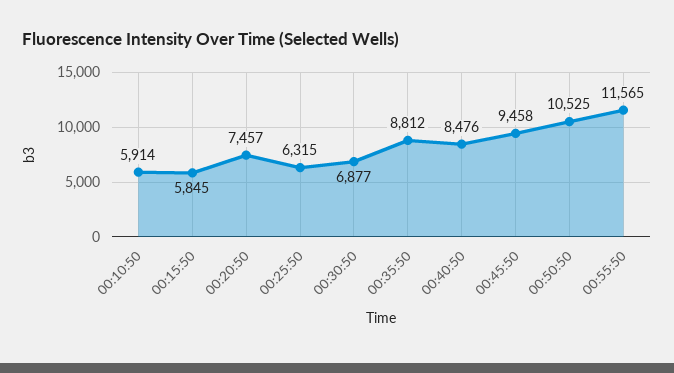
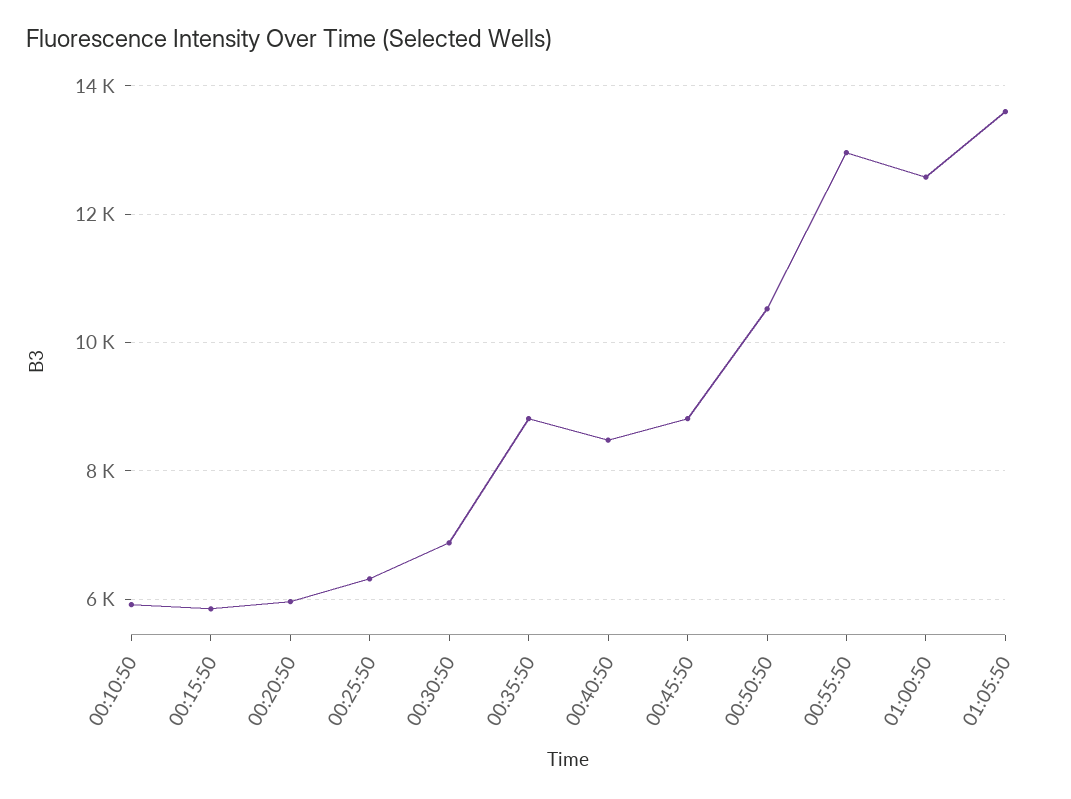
00:20:50: 7457 -> 6000
00:45:50: 9458 -> 8800
00:55:50: 11565 -> 13000
01:00:50: none -> 12600
01:05:50: none -> 13600

